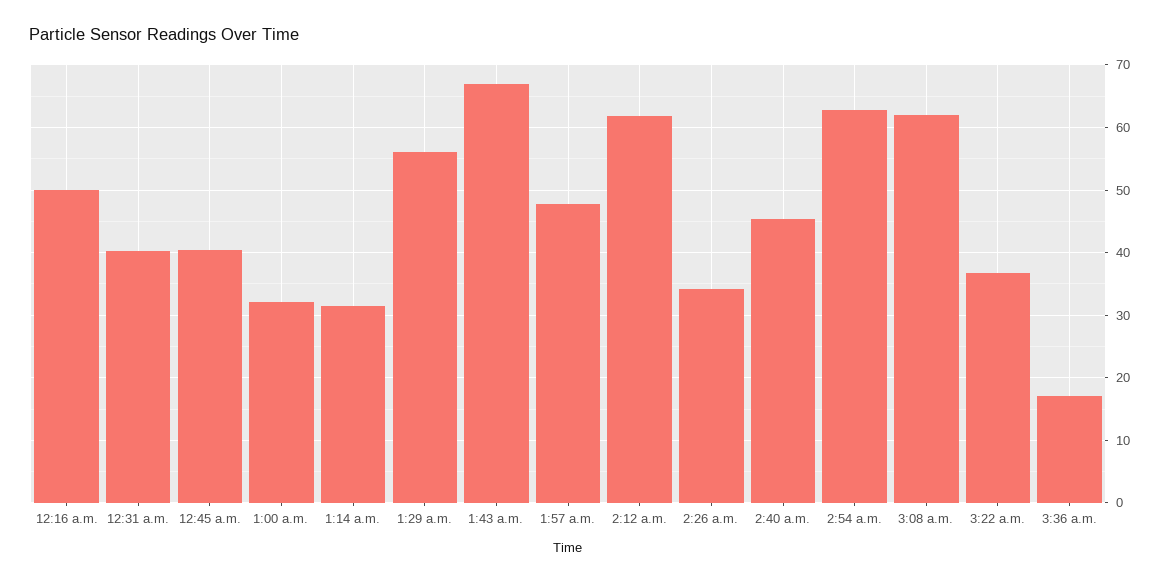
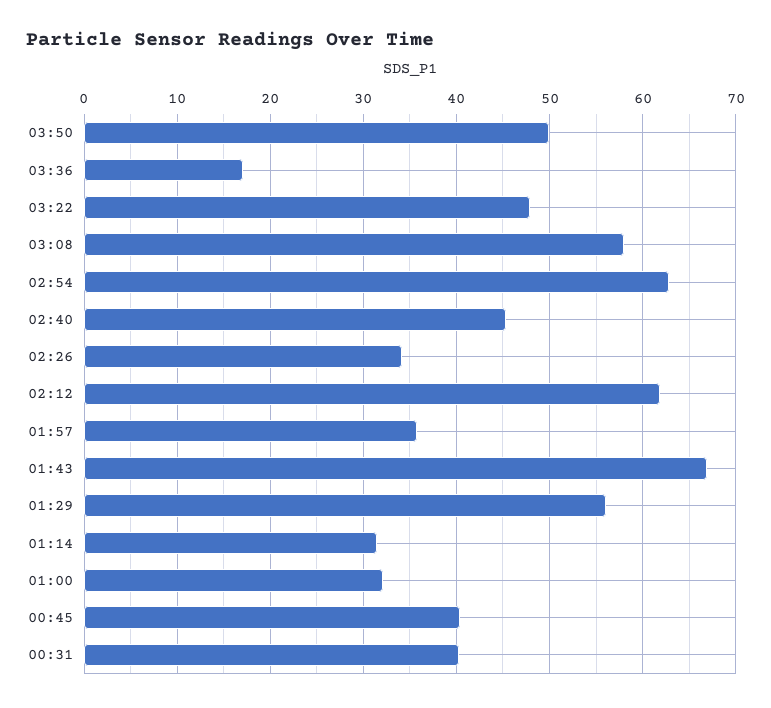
12:16 a.m.: 50 -> none
1:57 a.m.: 48 -> 36
3:08 a.m.: 62 -> 58
3:22 a.m.: 37 -> 48
03:50: none -> 50

